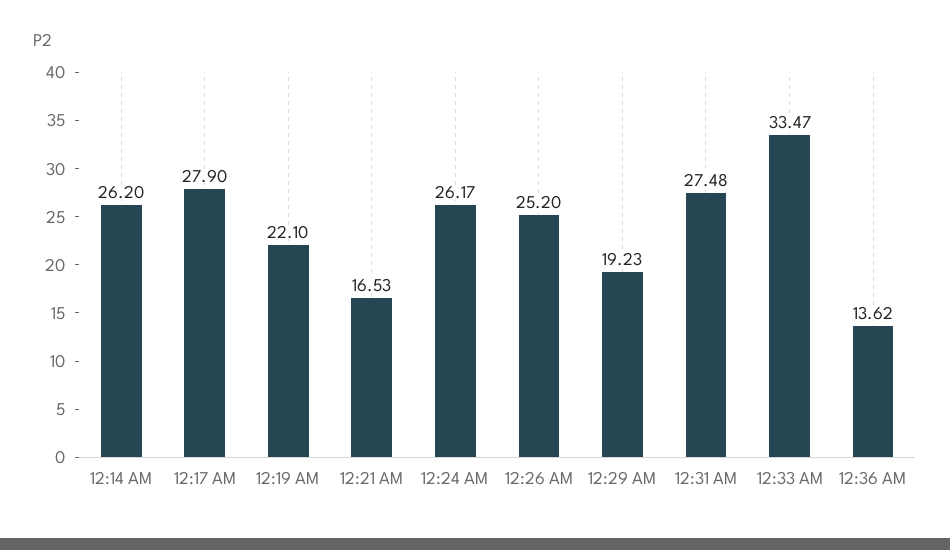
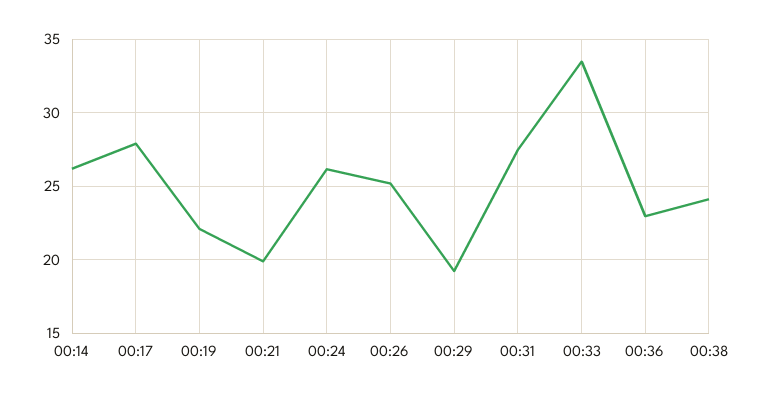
12:21 AM: 16.53 -> 20
12:36 AM: 13.62 -> 23
00:38: none -> 24

